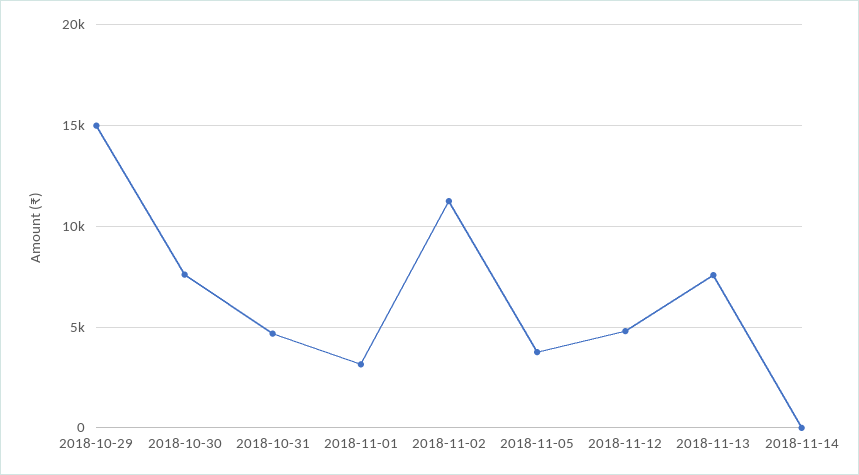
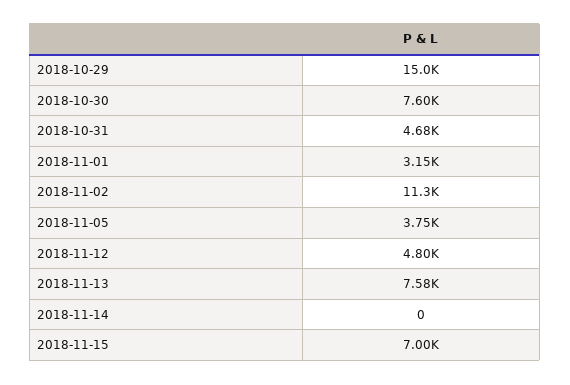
2018-11-15: none -> 7000

